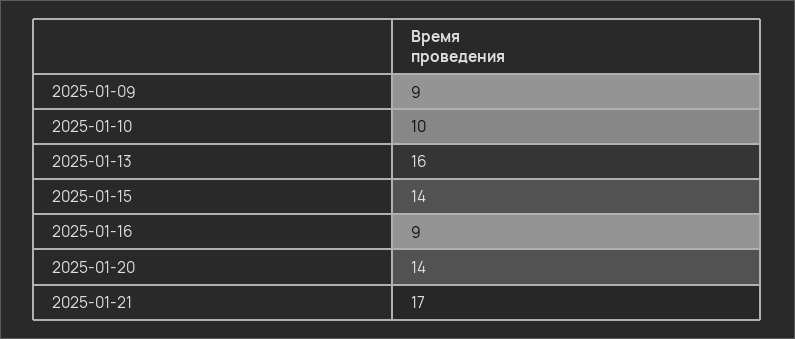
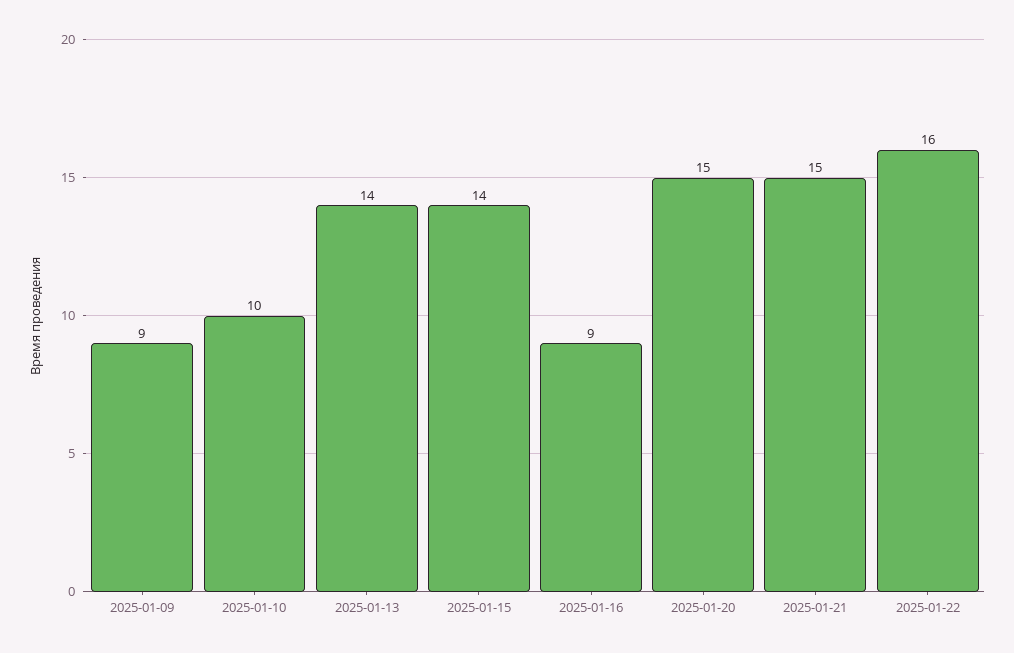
2025-01-13: 16 -> 14
2025-01-20: 14 -> 15
2025-01-21: 17 -> 15
2025-01-22: none -> 16

